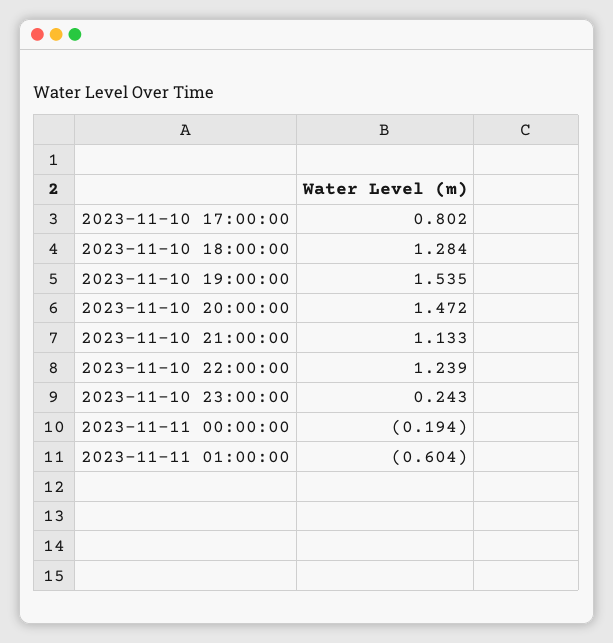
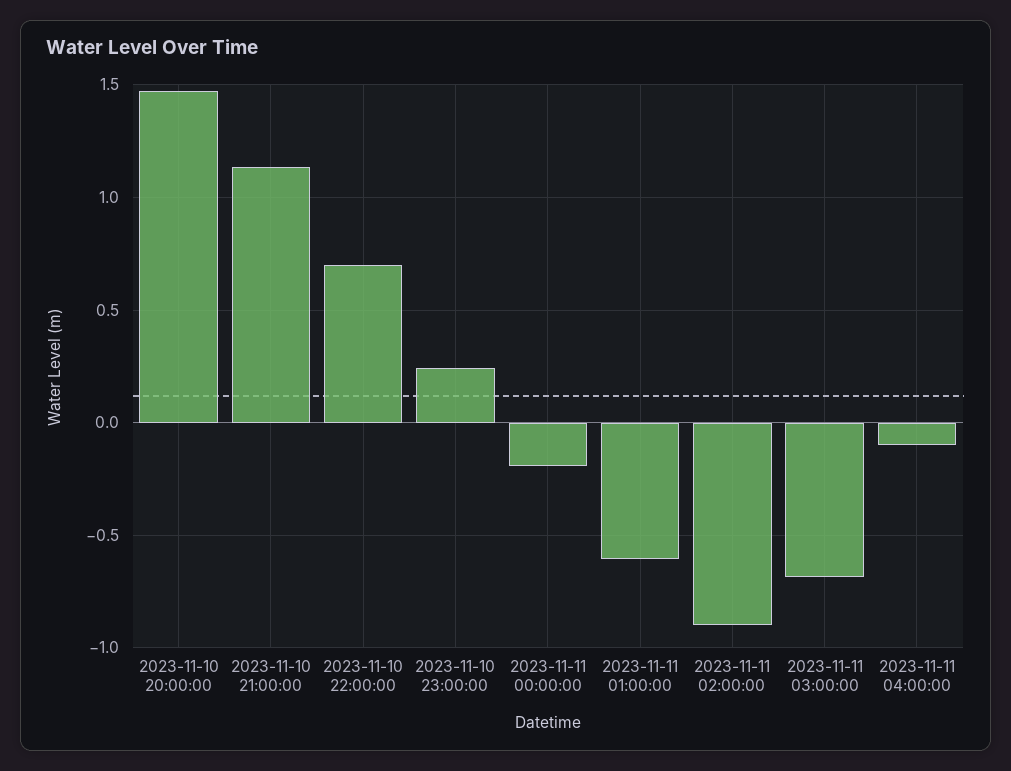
2023-11-10 17:00:00: 0.802 -> none
2023-11-10 18:00:00: 1.284 -> none
2023-11-10 19:00:00: 1.535 -> none
2023-11-10 22:00:00: 1.239 -> 0.7
2023-11-11 02:00:00: none -> -0.9
2023-11-11 03:00:00: none -> -0.7
2023-11-11 04:00:00: none -> -0.1

